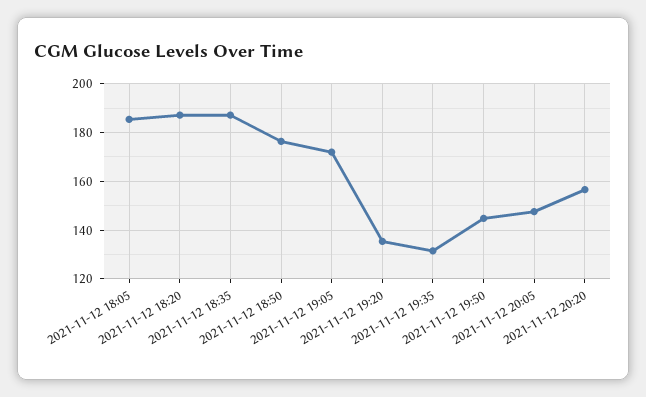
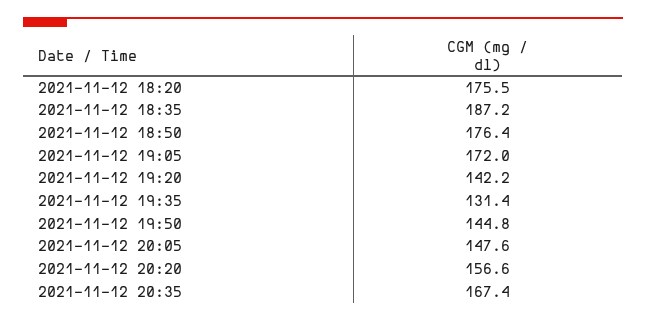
2021-11-12 18:05: 185 -> none
2021-11-12 18:20: 187.5 -> 175.5
2021-11-12 19:20: 135 -> 142.2
2021-11-12 20:35: none -> 167.4

